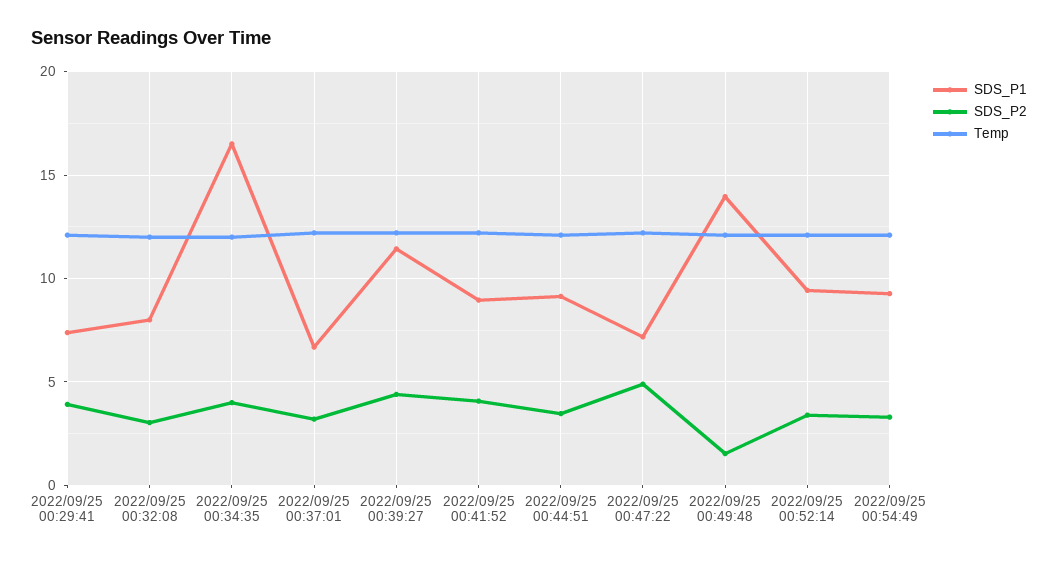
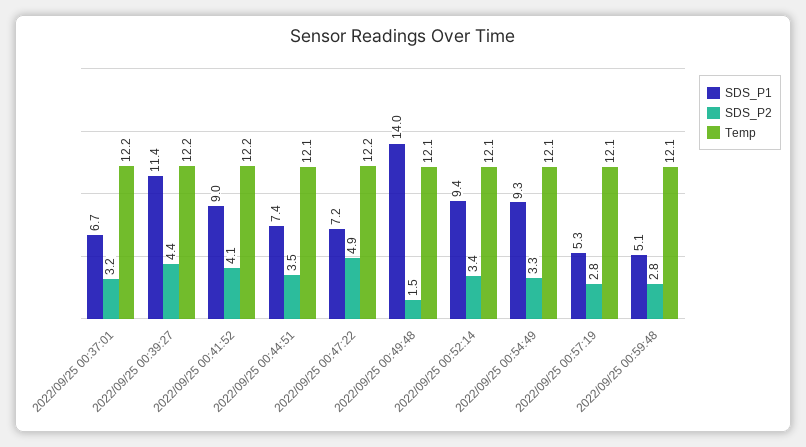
SDS_P1, 2022/09/25 00:29:41: 7.5 -> none
SDS_P2, 2022/09/25 00:29:41: 4 -> none
Temp, 2022/09/25 00:29:41: 12 -> none
SDS_P1, 2022/09/25 00:32:08: 8 -> none
SDS_P2, 2022/09/25 00:32:08: 3 -> none
Temp, 2022/09/25 00:32:08: 12 -> none
SDS_P1, 2022/09/25 00:34:35: 16.5 -> none
SDS_P2, 2022/09/25 00:34:35: 4 -> none
Temp, 2022/09/25 00:34:35: 12 -> none
SDS_P1, 2022/09/25 00:44:51: 9 -> 7.4
SDS_P1, 2022/09/25 00:57:19: none -> 5.3
SDS_P2, 2022/09/25 00:57:19: none -> 2.8
Temp, 2022/09/25 00:57:19: none -> 12.1
SDS_P1, 2022/09/25 00:59:48: none -> 5.1
SDS_P2, 2022/09/25 00:59:48: none -> 2.8
Temp, 2022/09/25 00:59:48: none -> 12.1

